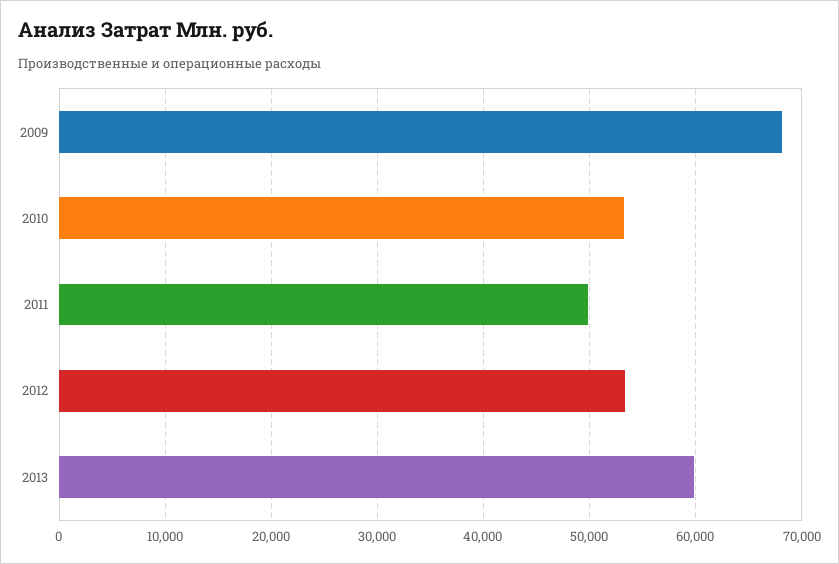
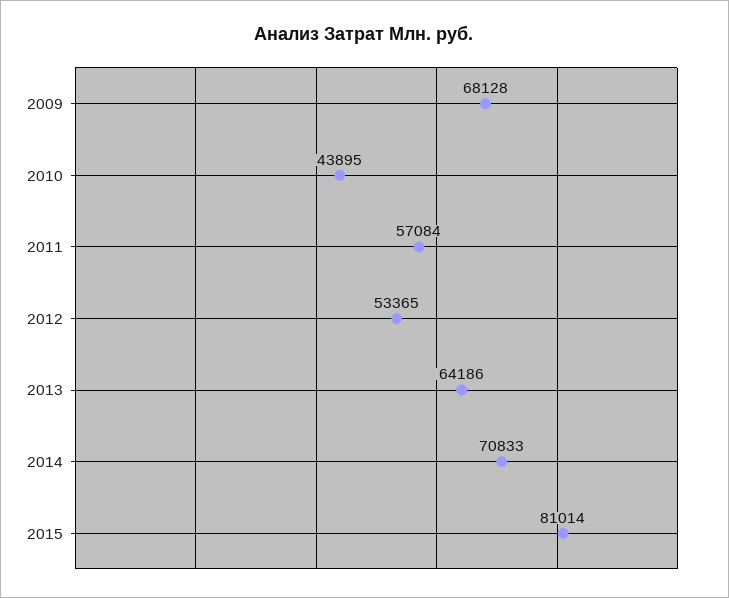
2010: 53000 -> 43895
2011: 50000 -> 57084
2013: 60000 -> 64186
2014: none -> 70833
2015: none -> 81014

